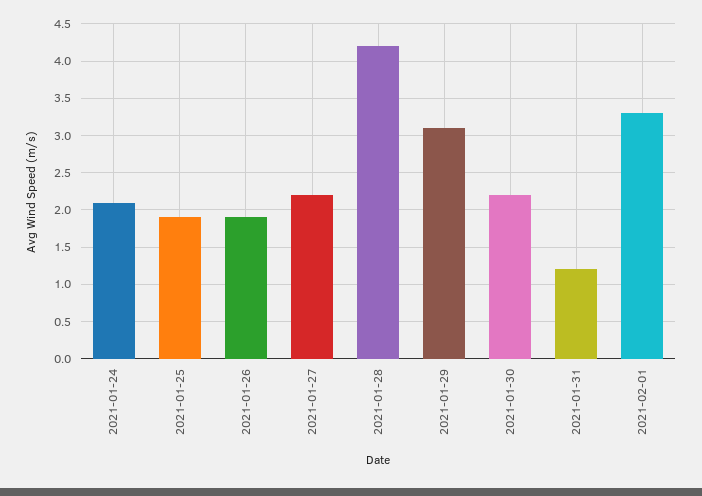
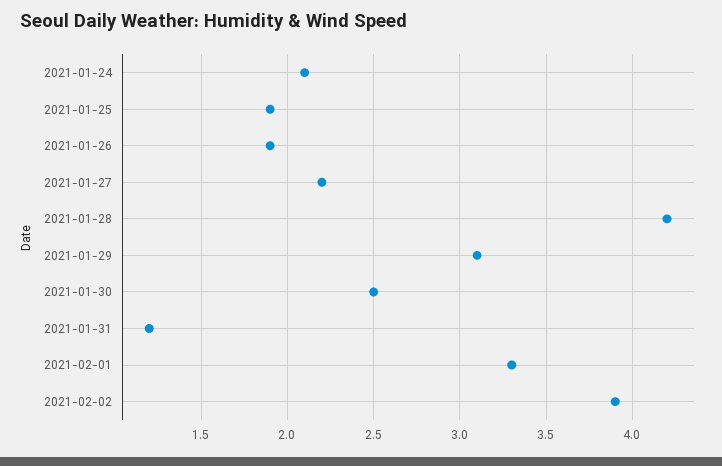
2021-01-30: 2.2 -> 2.5
2021-02-02: none -> 3.9

